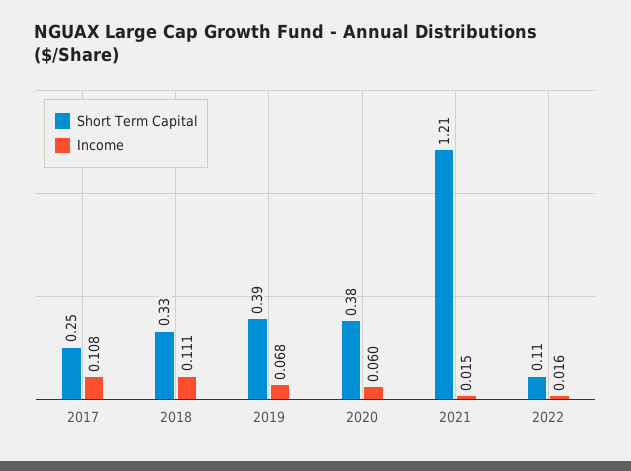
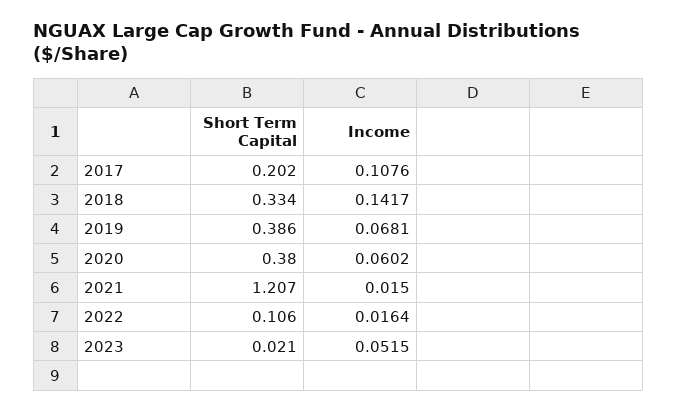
Short Term Capital, 2017: 0.25 -> 0.202
Income, 2018: 0.111 -> 0.1417
Short Term Capital, 2023: none -> 0.021
Income, 2023: none -> 0.0515

